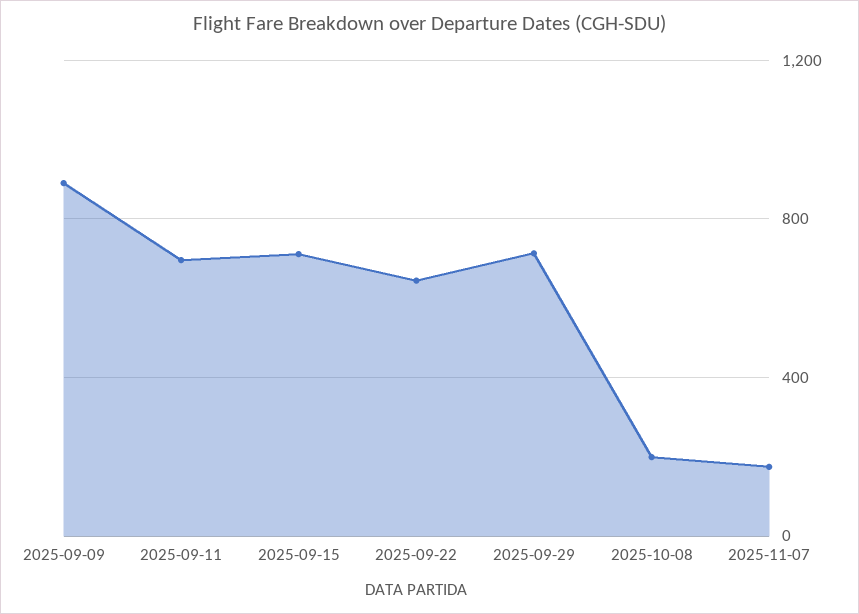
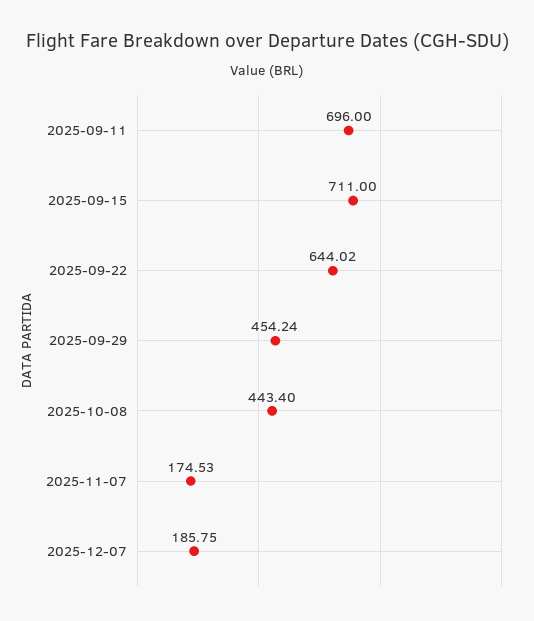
2025-09-09: 900 -> none
2025-09-29: 700 -> 454.24
2025-10-08: 200 -> 443.4
2025-12-07: none -> 185.75

